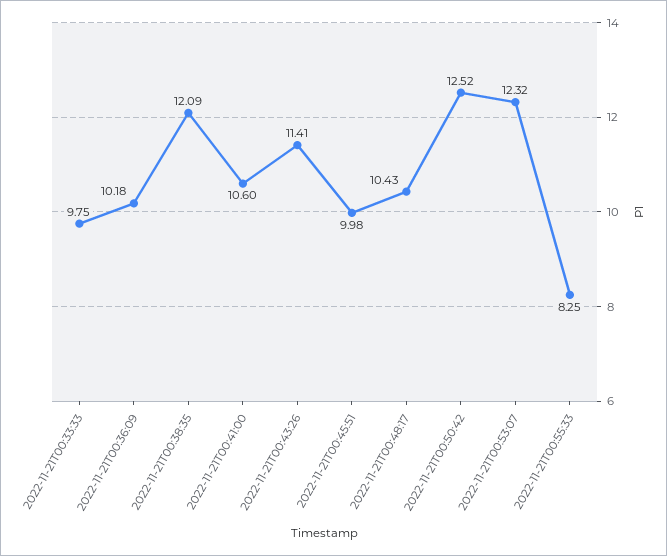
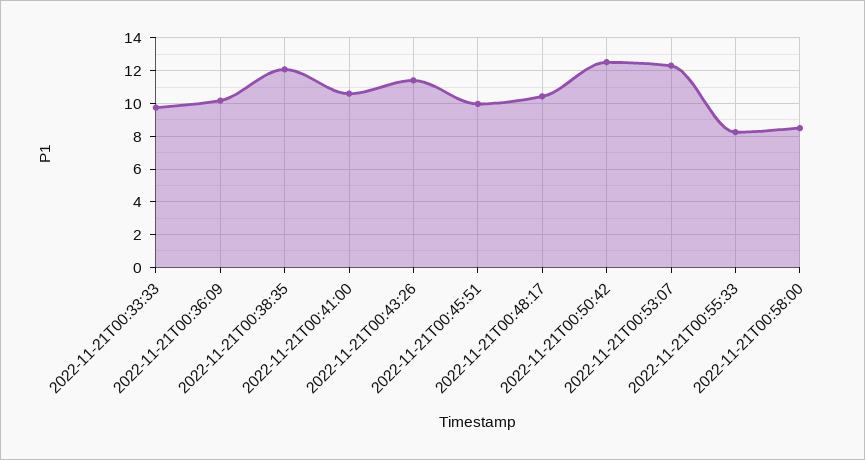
2022-11-21T00:58:00: none -> 8.5

